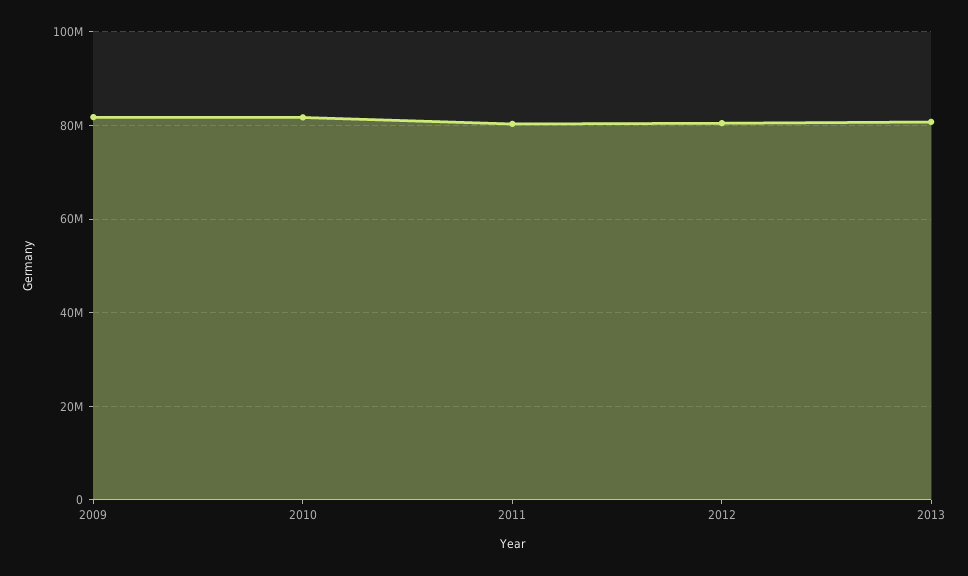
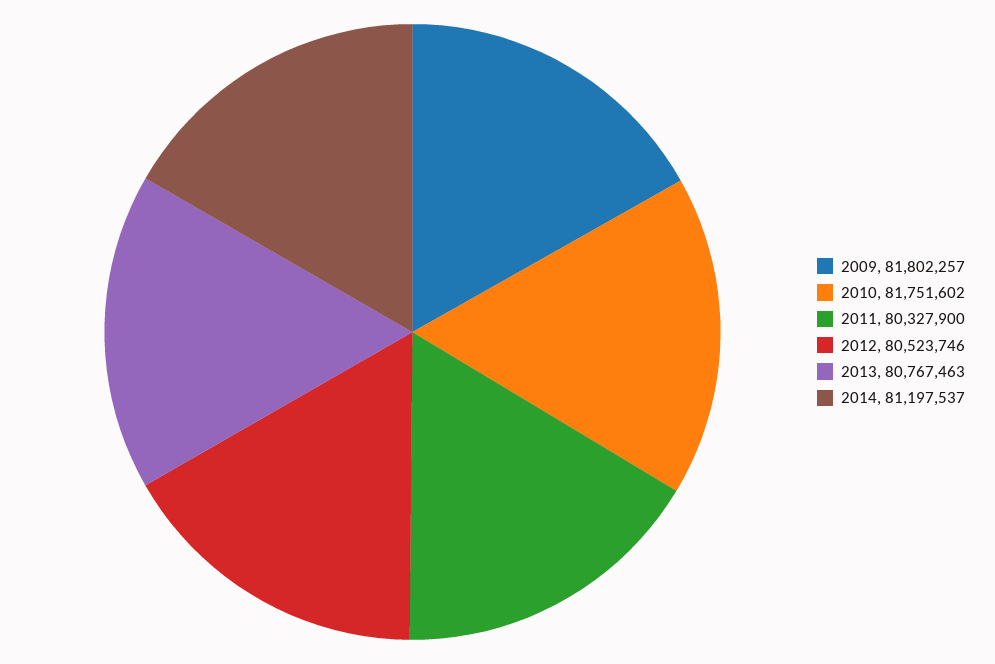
2014: none -> 81197537

